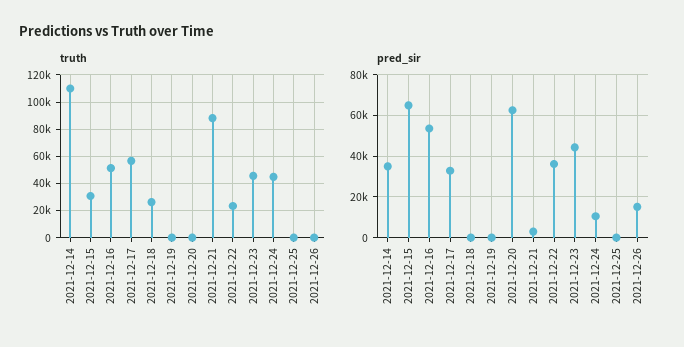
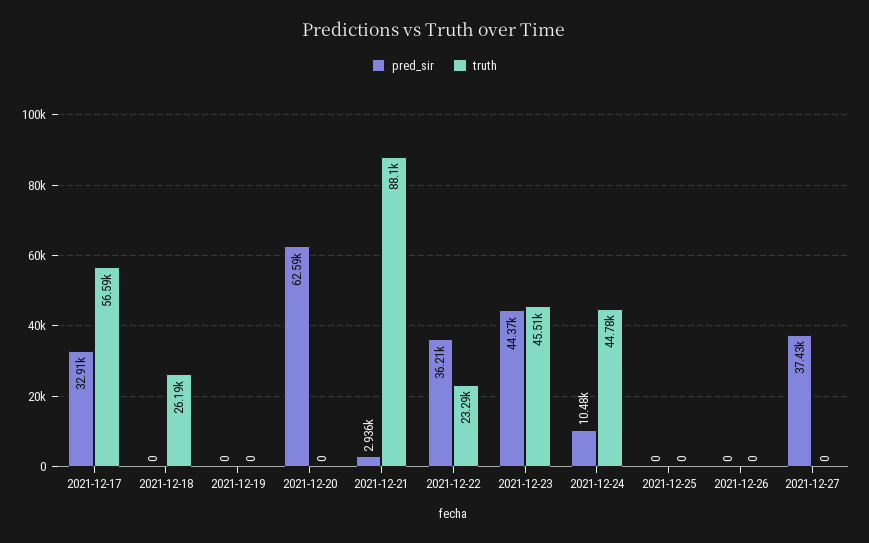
truth, 2021-12-14: 110000 -> none
truth, 2021-12-15: 30000 -> none
truth, 2021-12-16: 50000 -> none
pred_sir, 2021-12-14: 35000 -> none
pred_sir, 2021-12-15: 65000 -> none
pred_sir, 2021-12-16: 55000 -> none
pred_sir, 2021-12-26: 15000 -> 0
pred_sir, 2021-12-27: none -> 37430
truth, 2021-12-27: none -> 0

